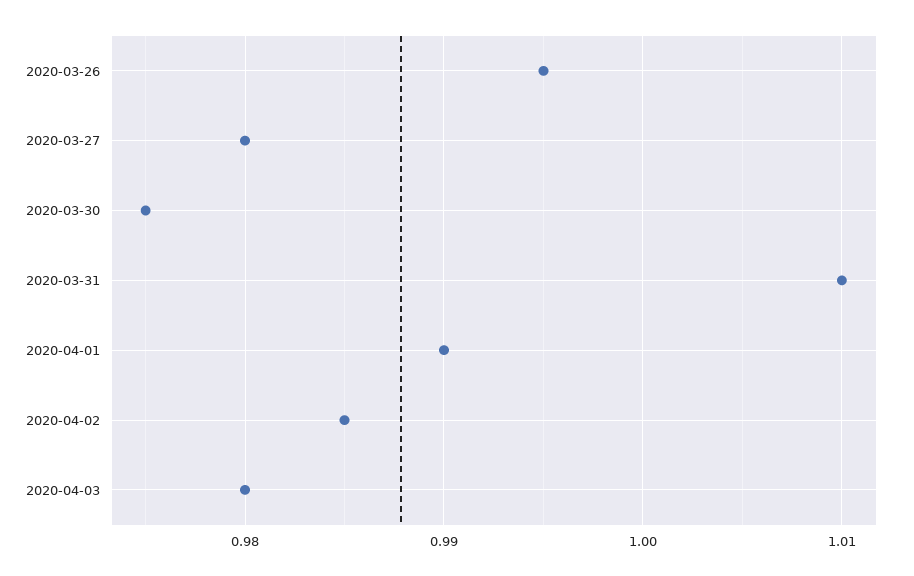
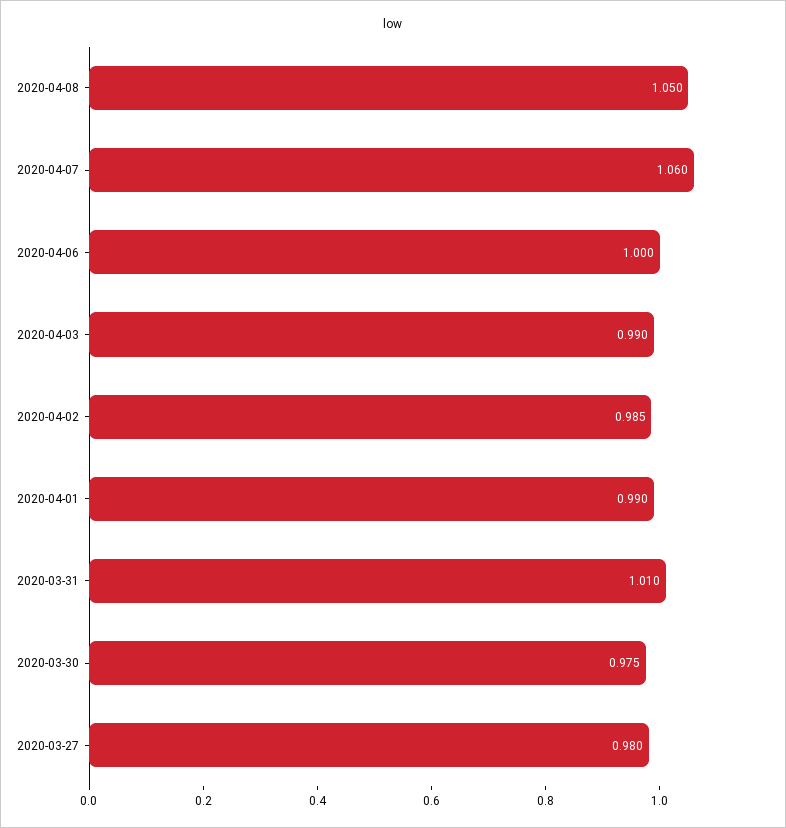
2020-03-26: 0.995 -> none
2020-04-03: 0.98 -> 0.99
2020-04-08: none -> 1.05
2020-04-07: none -> 1.06
2020-04-06: none -> 1

